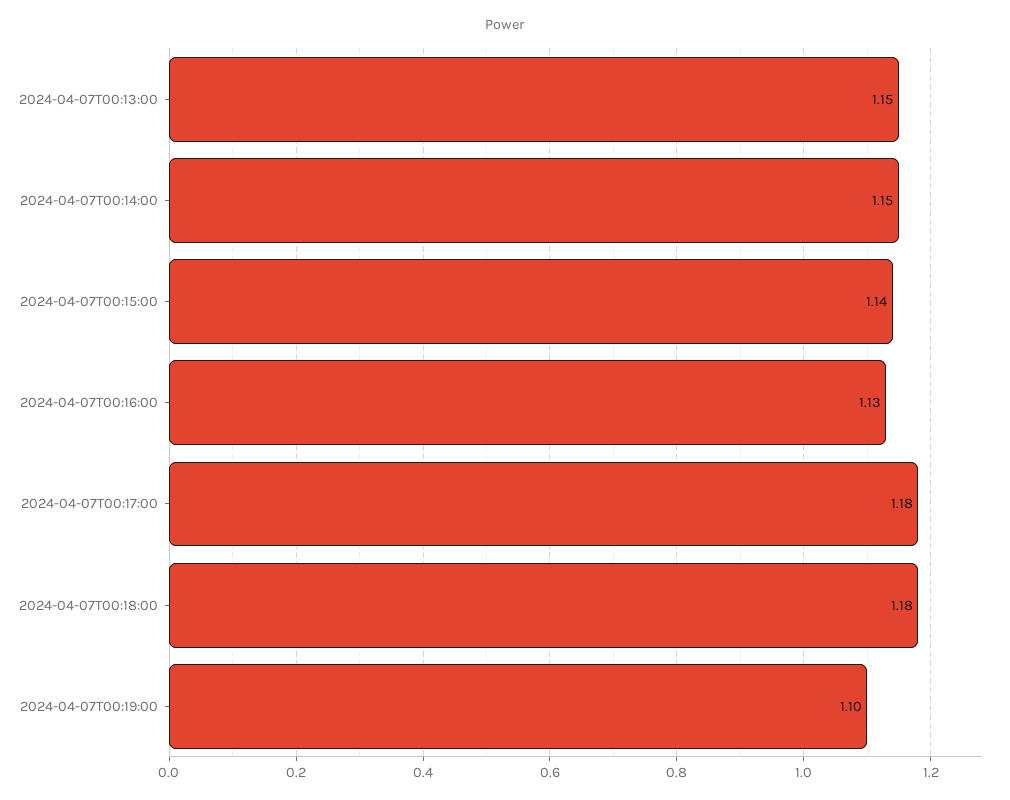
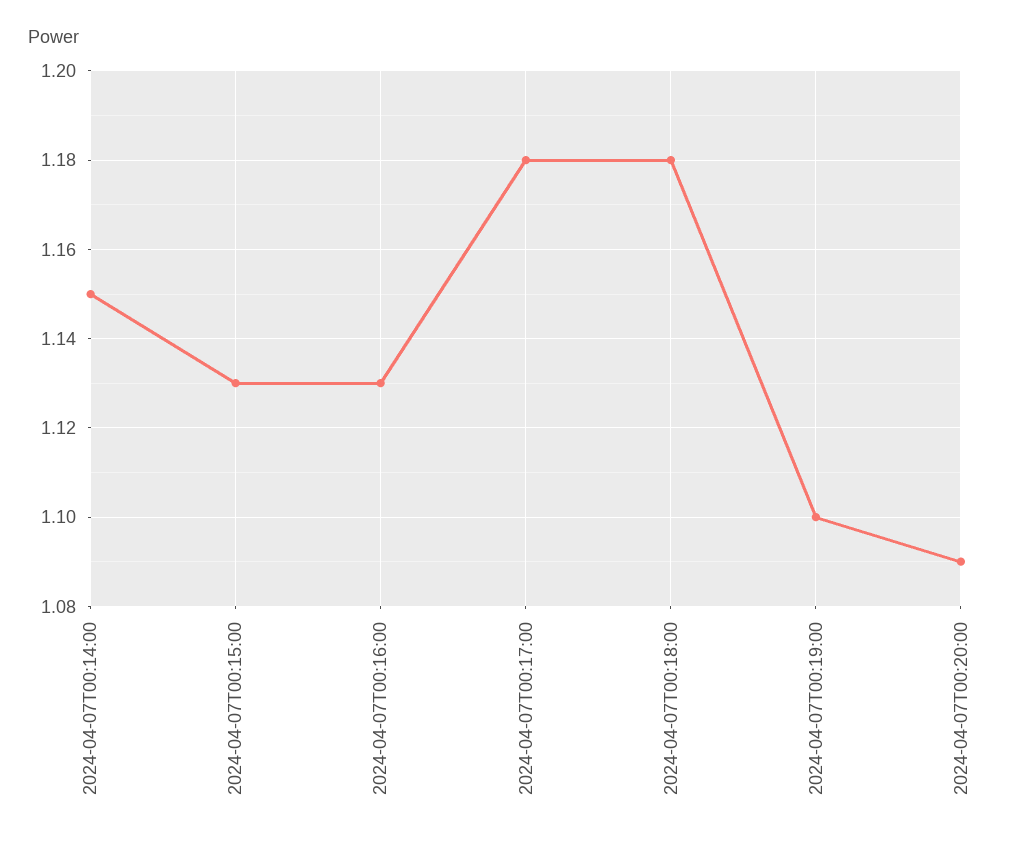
2024-04-07T00:13:00: 1.15 -> none
2024-04-07T00:15:00: 1.14 -> 1.13
2024-04-07T00:20:00: none -> 1.09

